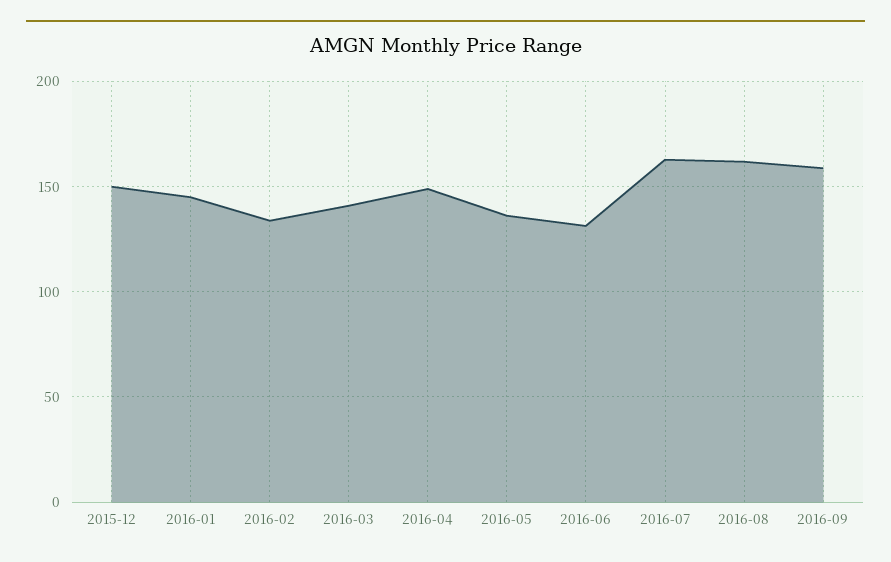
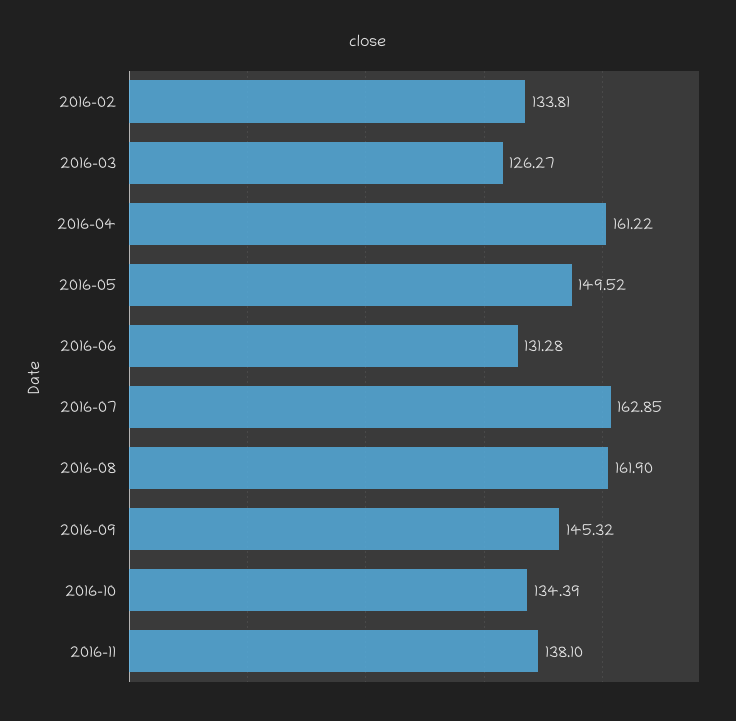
2015-12: 150 -> none
2016-01: 145 -> none
2016-03: 140 -> 126.27
2016-04: 150 -> 161.22
2016-05: 135 -> 149.52
2016-09: 160 -> 145.32
2016-10: none -> 134.39
2016-11: none -> 138.1

